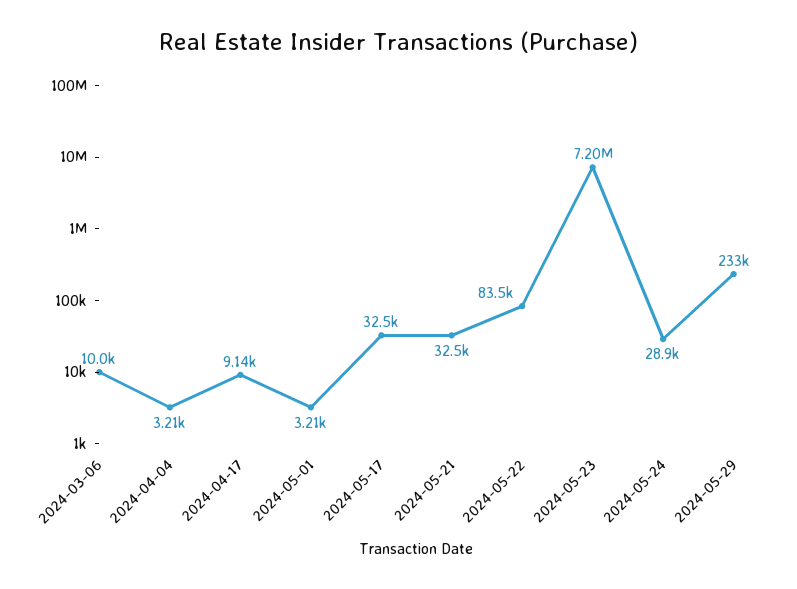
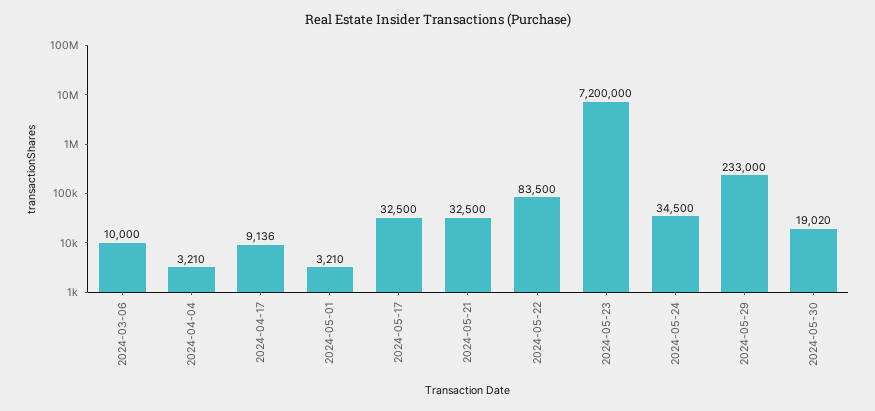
2024-05-24: 28900 -> 34500
2024-05-30: none -> 19020

